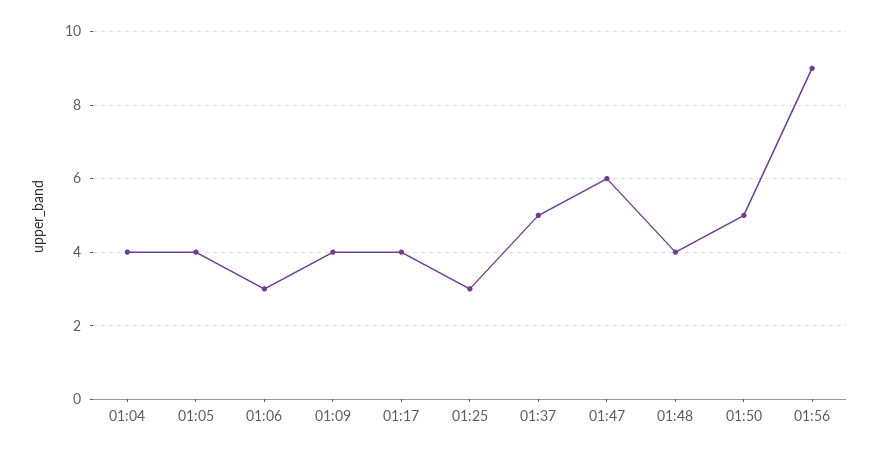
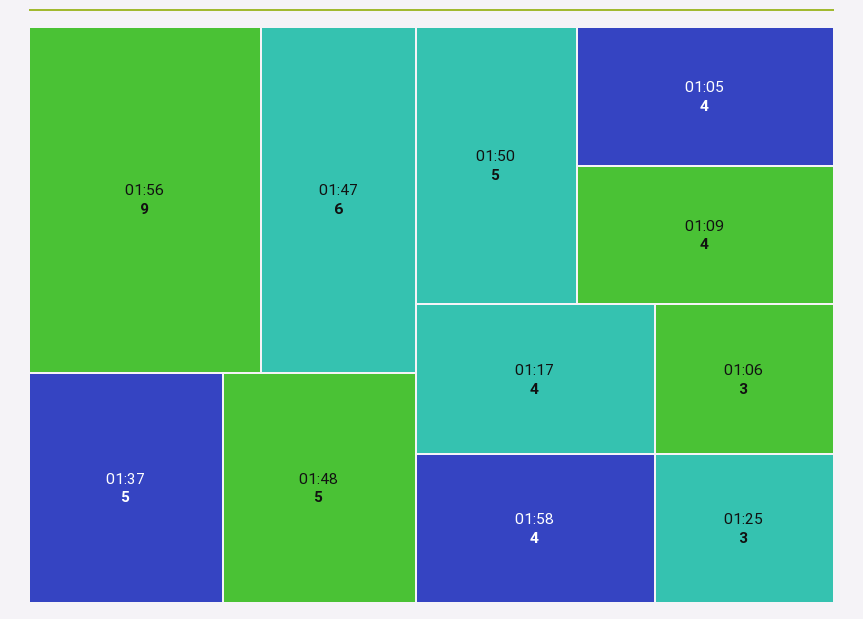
01:04: 4 -> none
01:48: 4 -> 5
01:58: none -> 4

